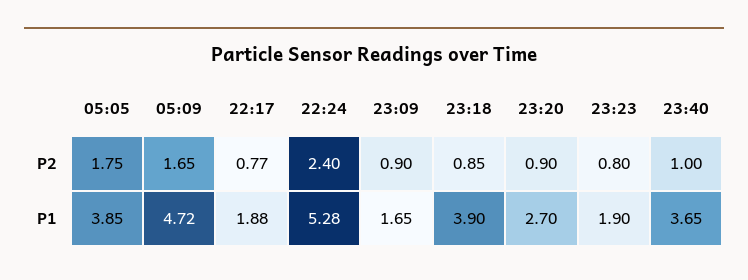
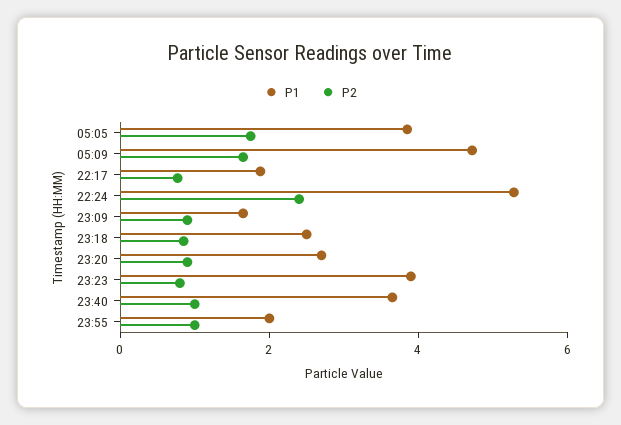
P1, 23:18: 3.9 -> 2.5
P1, 23:23: 1.9 -> 4
P1, 23:55: none -> 2
P2, 23:55: none -> 1

